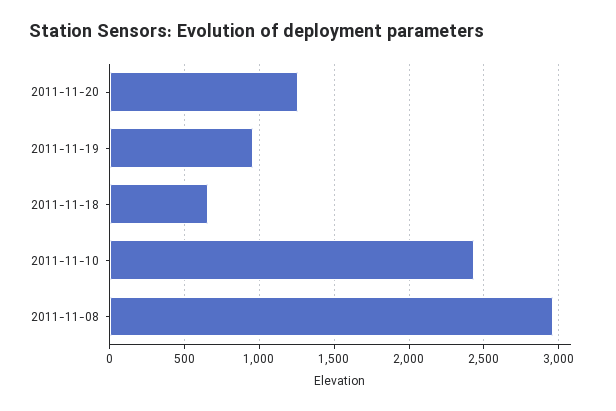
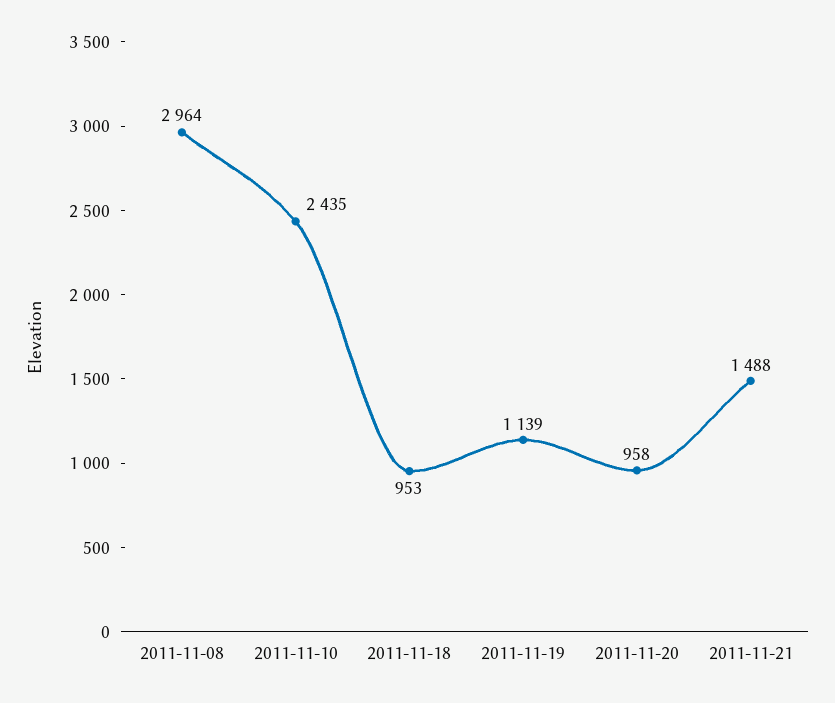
2011-11-20: 1250 -> 958
2011-11-19: 950 -> 1139
2011-11-18: 650 -> 953
2011-11-21: none -> 1488

